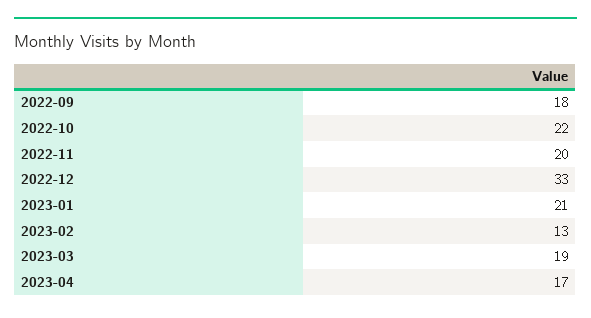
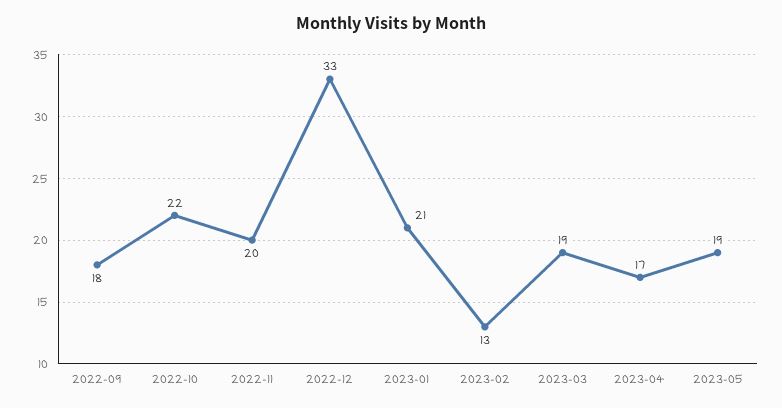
2023-05: none -> 19

